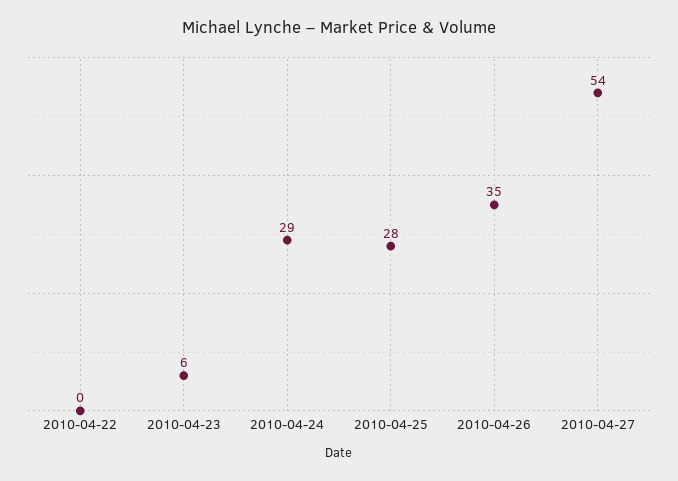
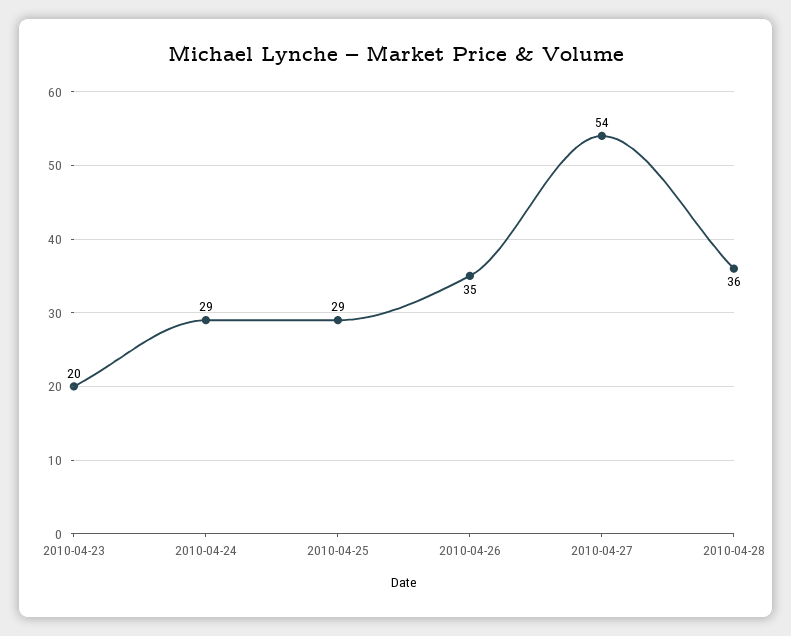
2010-04-22: 0 -> none
2010-04-23: 6 -> 20
2010-04-25: 28 -> 29
2010-04-28: none -> 36

